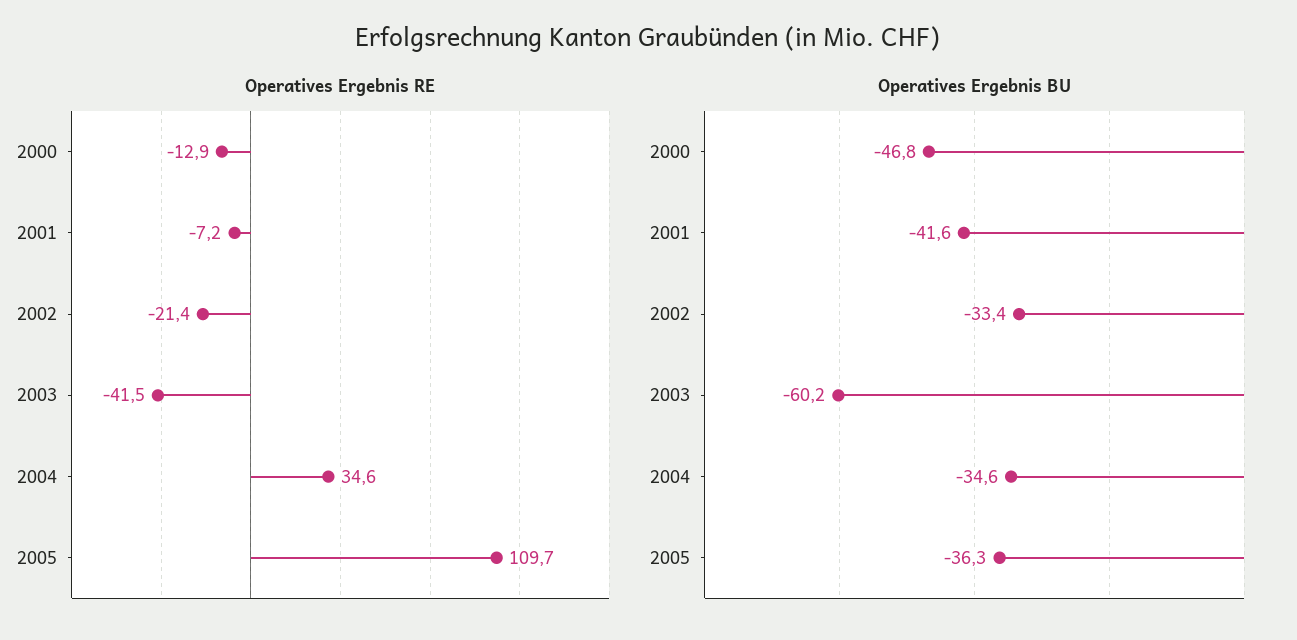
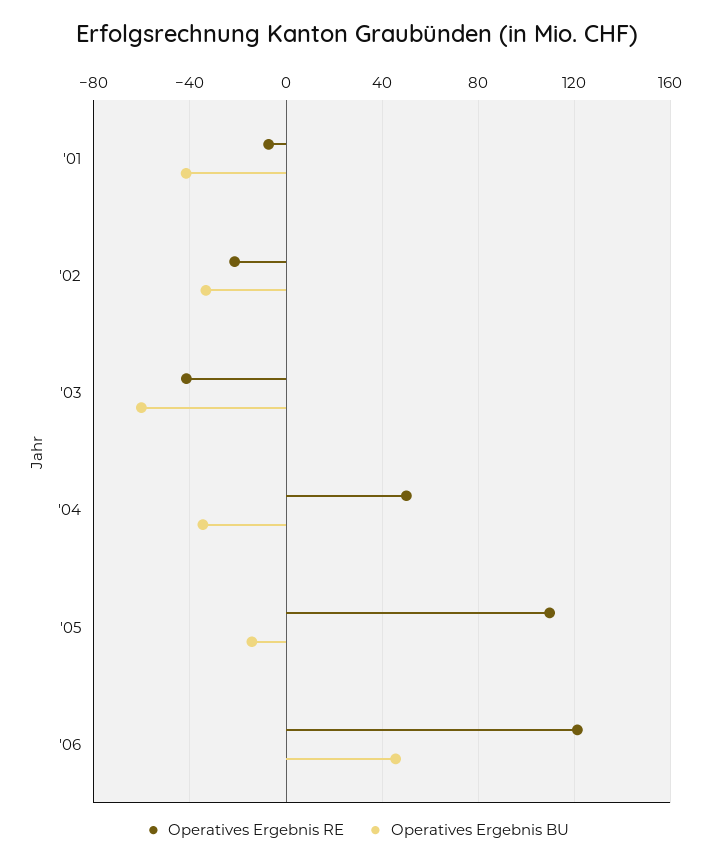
Operatives Ergebnis RE, 2000: -12.9 -> none
Operatives Ergebnis RE, 2004: 34.6 -> 50
Operatives Ergebnis BU, 2000: -46.8 -> none
Operatives Ergebnis BU, 2005: -36.3 -> -15
Operatives Ergebnis RE, '06: none -> 120
Operatives Ergebnis BU, '06: none -> 45

